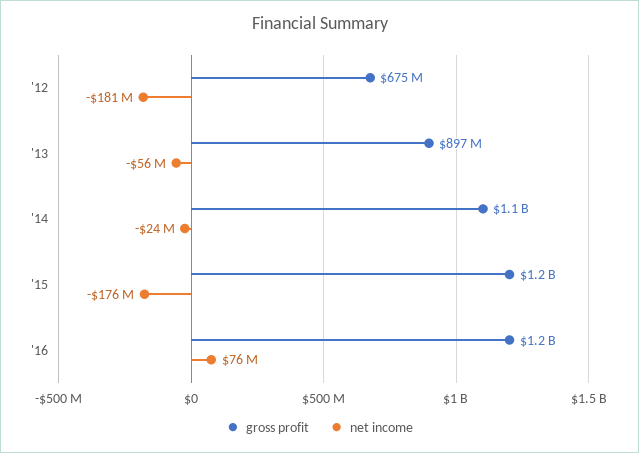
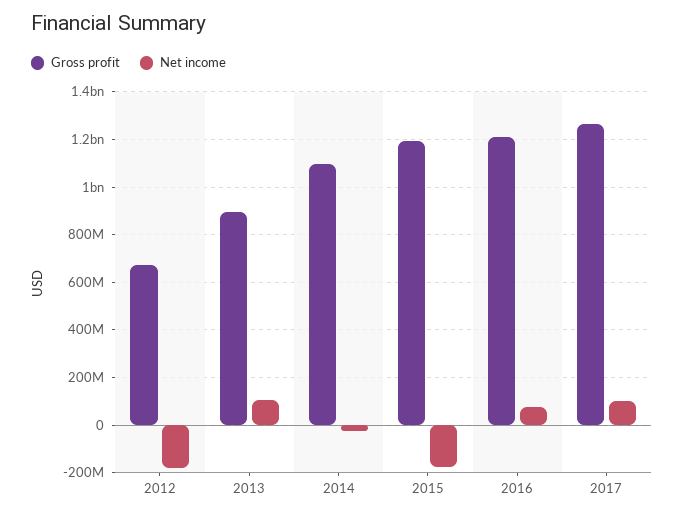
net income, '13: -56000000 -> 100000000
gross profit, 2017: none -> 1250000000
net income, 2017: none -> 100000000

